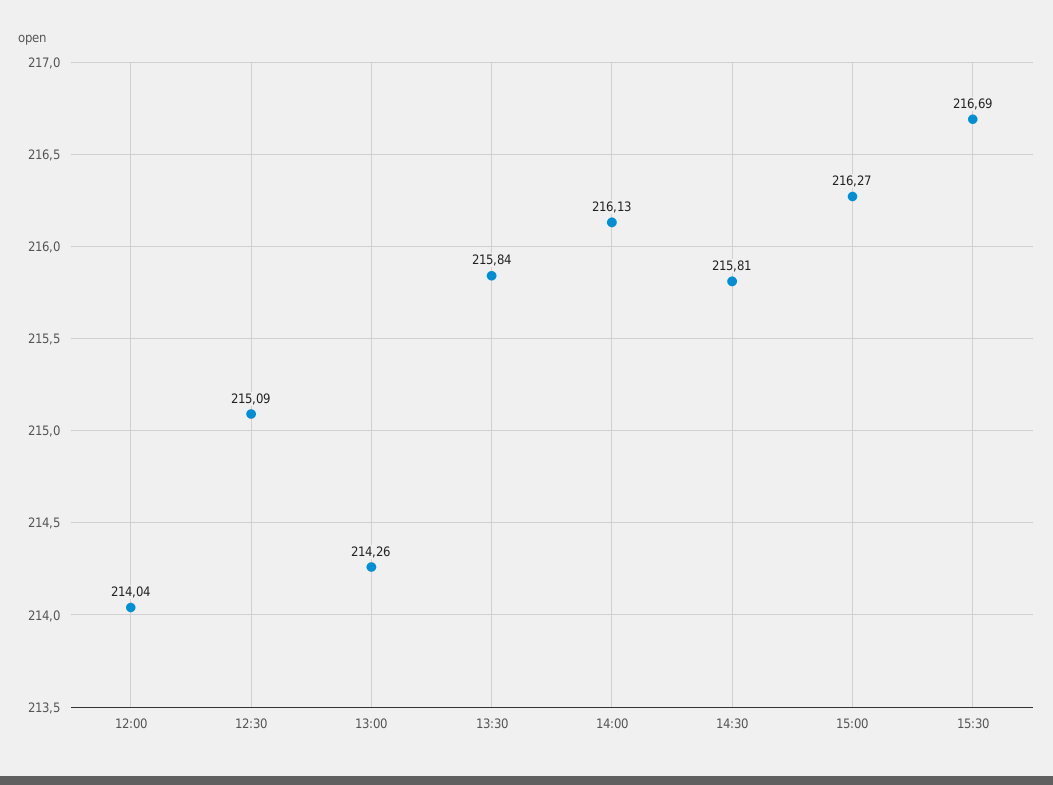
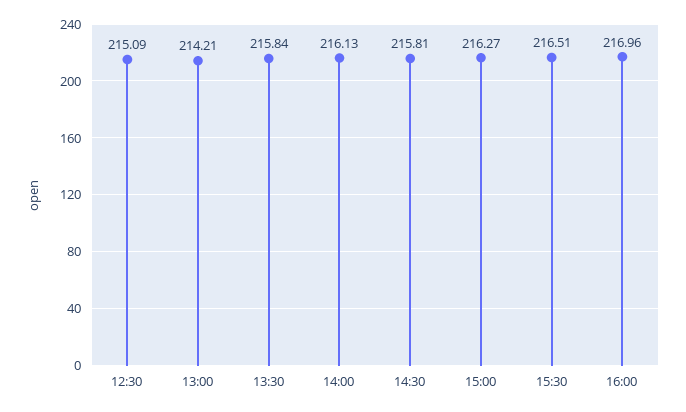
12:00: 214.04 -> none
13:00: 214.26 -> 214.21
15:30: 216.69 -> 216.51
16:00: none -> 216.96

